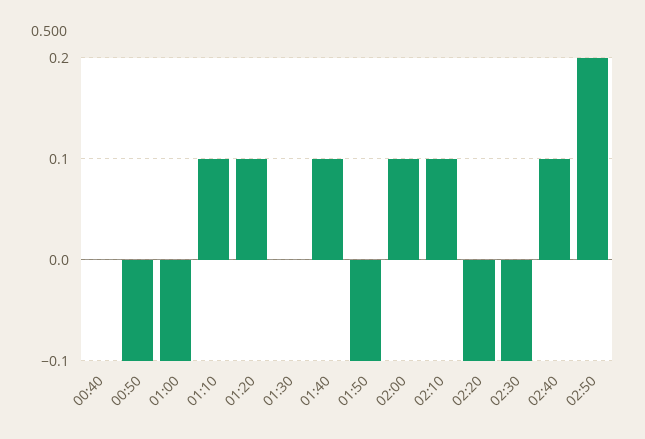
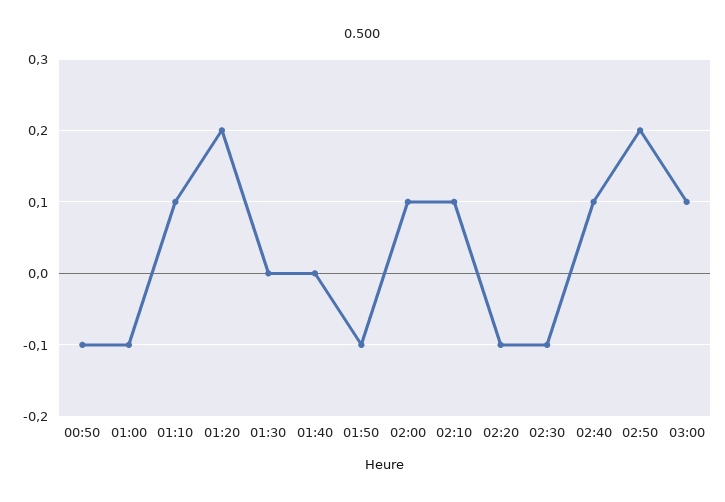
00:40: 0 -> none
01:20: 0.1 -> 0.2
01:40: 0.1 -> 0
03:00: none -> 0.1

